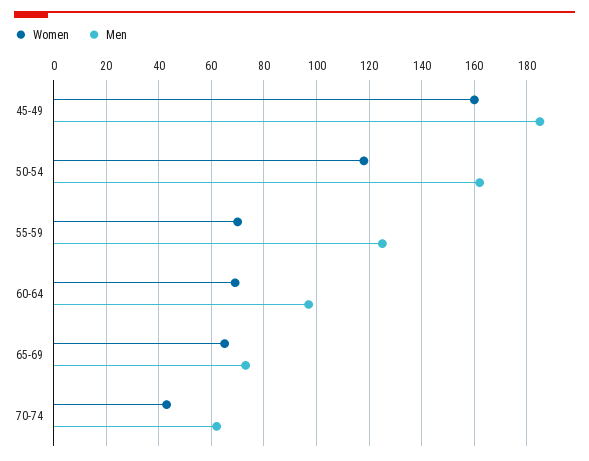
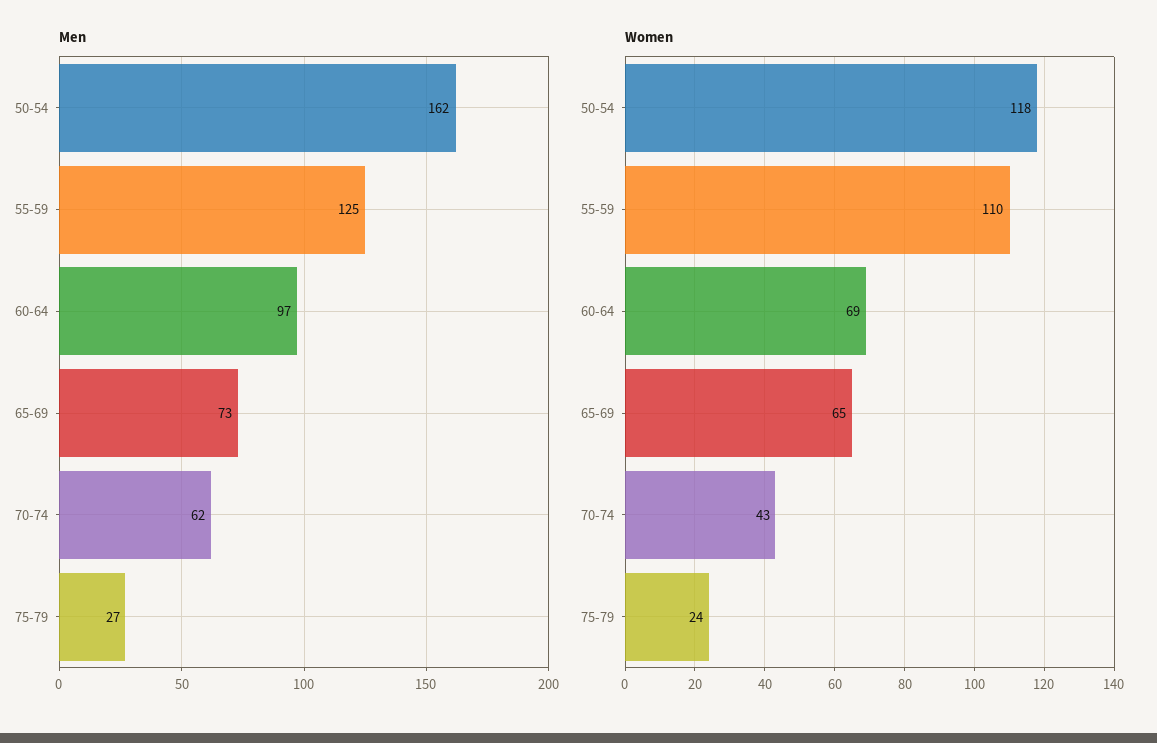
Women, 45-49: 160 -> none
Men, 45-49: 185 -> none
Women, 55-59: 70 -> 110
Men, 75-79: none -> 27
Women, 75-79: none -> 24

